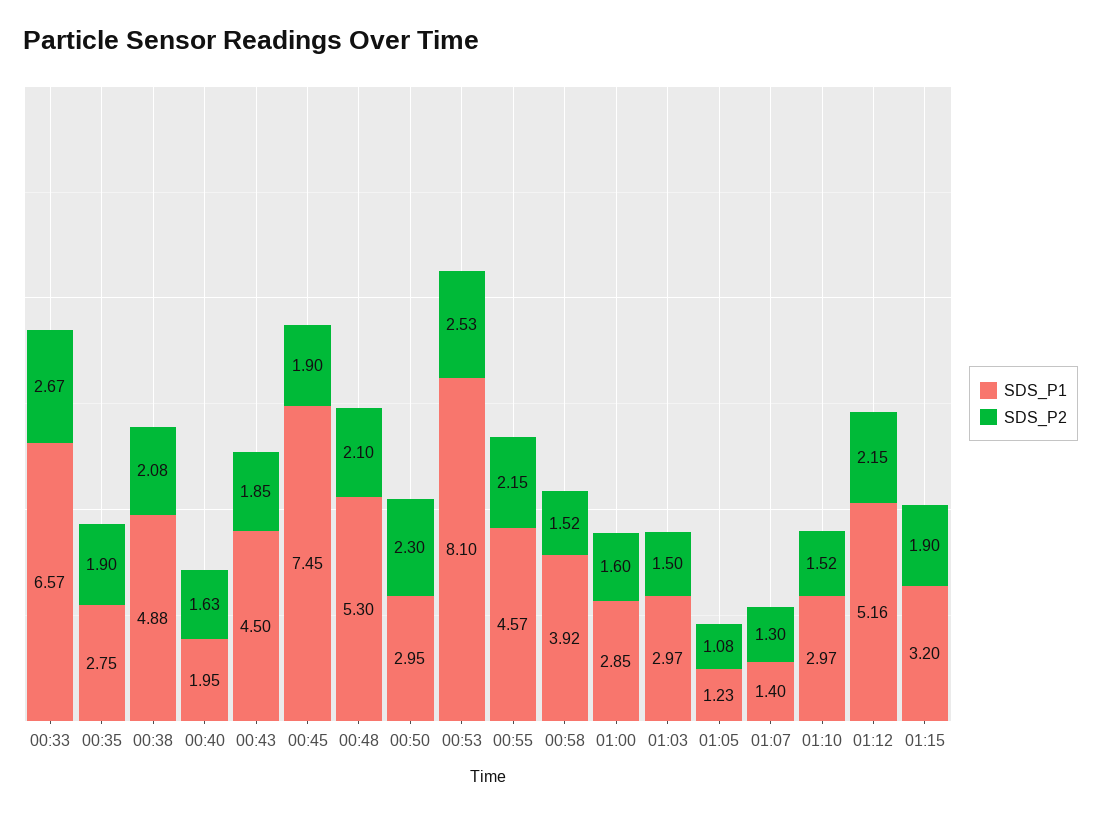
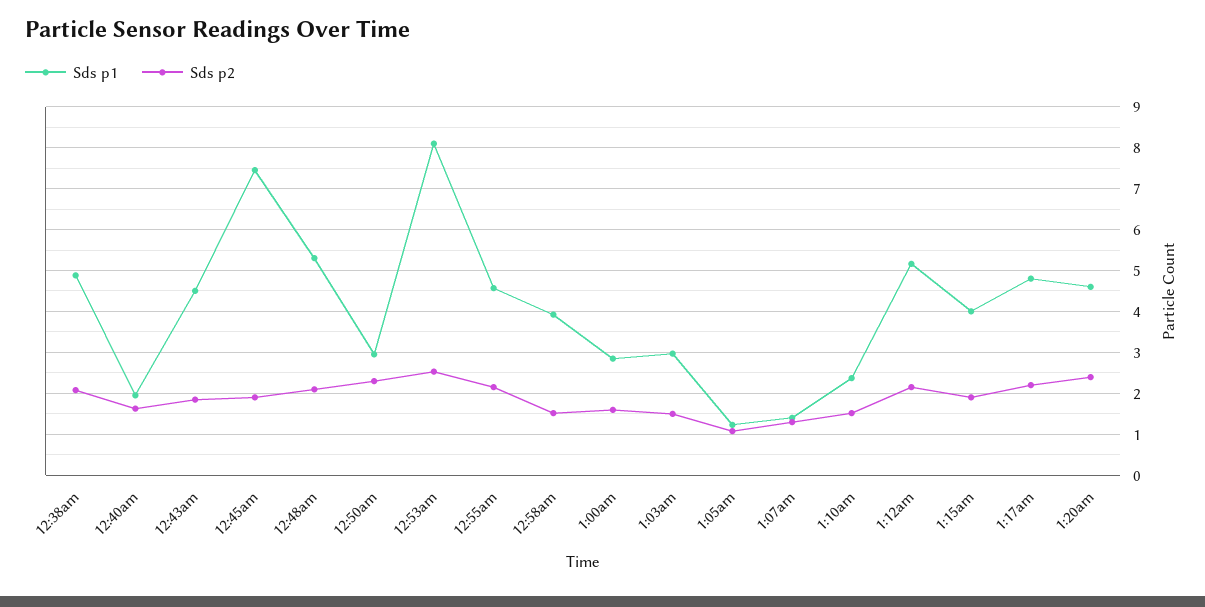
SDS_P1, 00:33: 6.57 -> none
SDS_P2, 00:33: 2.67 -> none
SDS_P1, 00:35: 2.75 -> none
SDS_P2, 00:35: 1.9 -> none
SDS_P1, 01:10: 2.97 -> 2.4
SDS_P1, 01:15: 3.2 -> 4
SDS_P1, 1:17am: none -> 4.8
SDS_P2, 1:17am: none -> 2.2
SDS_P1, 1:20am: none -> 4.6
SDS_P2, 1:20am: none -> 2.4

